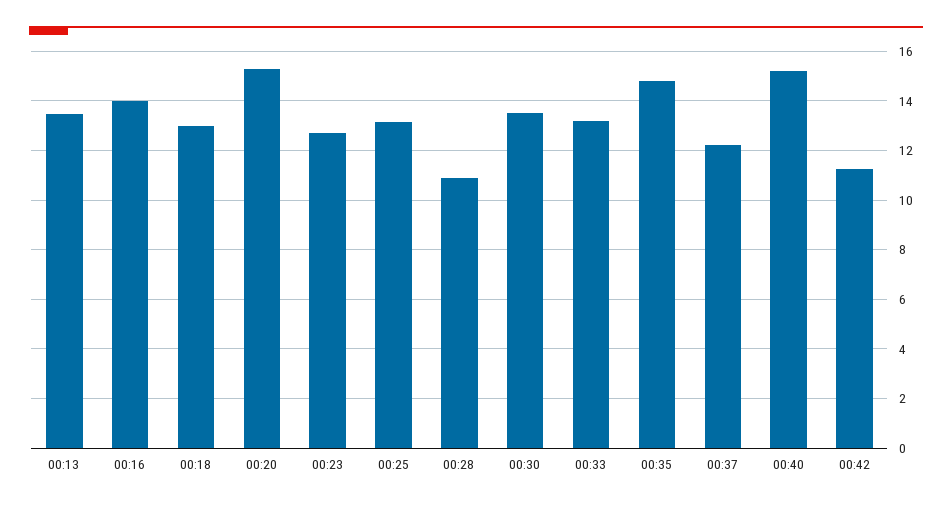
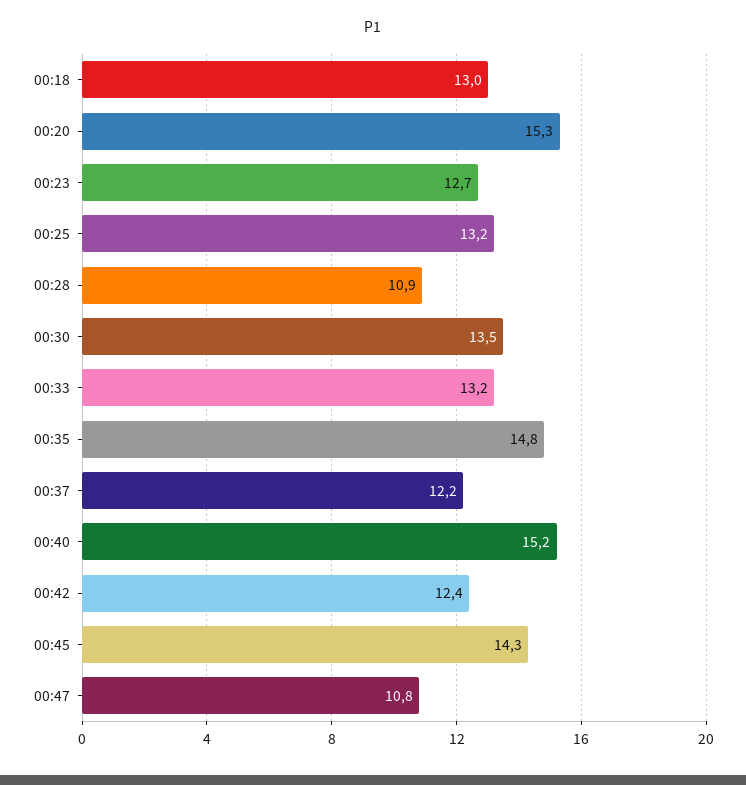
00:13: 13.5 -> none
00:16: 14 -> none
00:42: 11.25 -> 12.4
00:45: none -> 14.3
00:47: none -> 10.8

